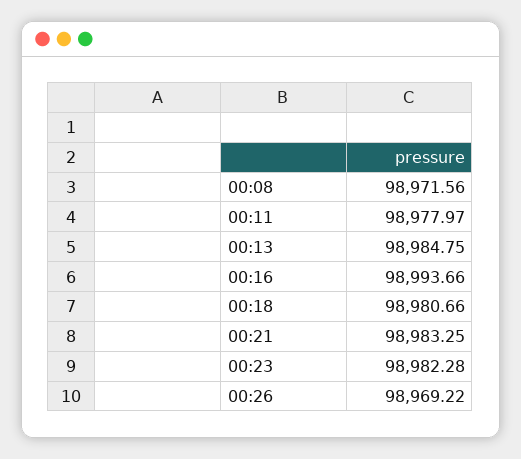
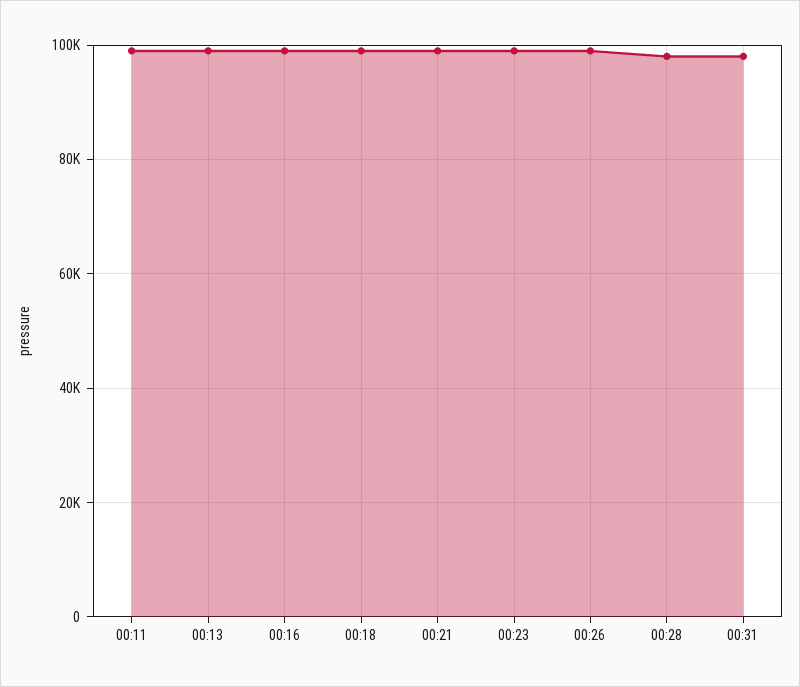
00:08: 98971.56 -> none
00:28: none -> 98000
00:31: none -> 98000

